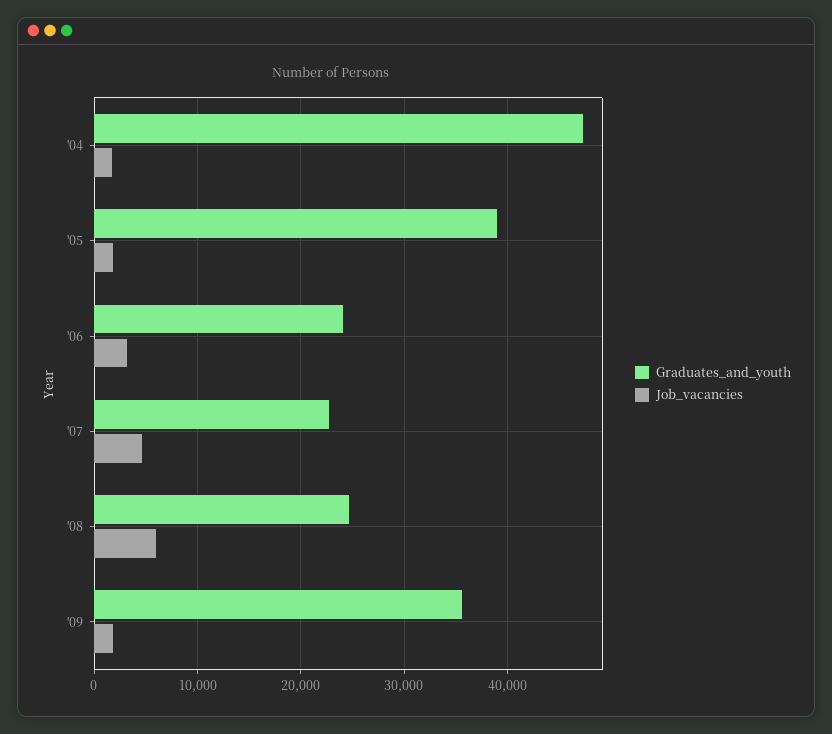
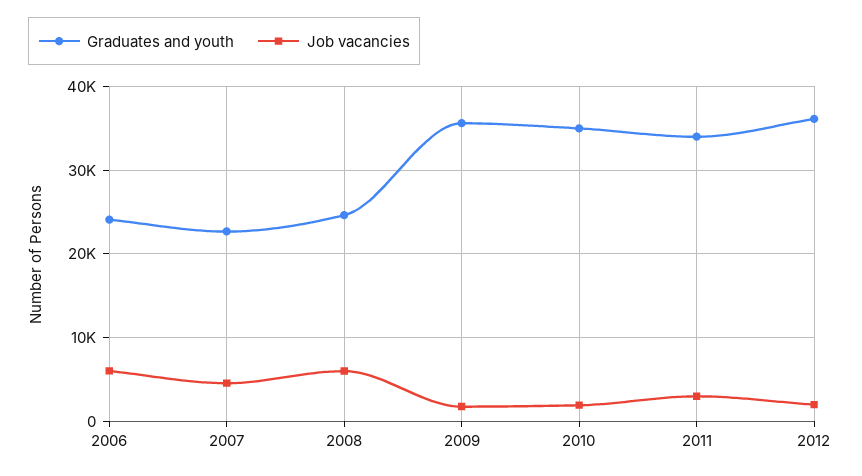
Graduates_and_youth, '04: 47000 -> none
Job_vacancies, '04: 2000 -> none
Graduates_and_youth, '05: 39000 -> none
Job_vacancies, '05: 2000 -> none
Job_vacancies, '06: 3000 -> 6000
Graduates_and_youth, 2010: none -> 35000
Job_vacancies, 2010: none -> 2000
Graduates_and_youth, 2011: none -> 34000
Job_vacancies, 2011: none -> 3000
Graduates_and_youth, 2012: none -> 36000
Job_vacancies, 2012: none -> 2000

